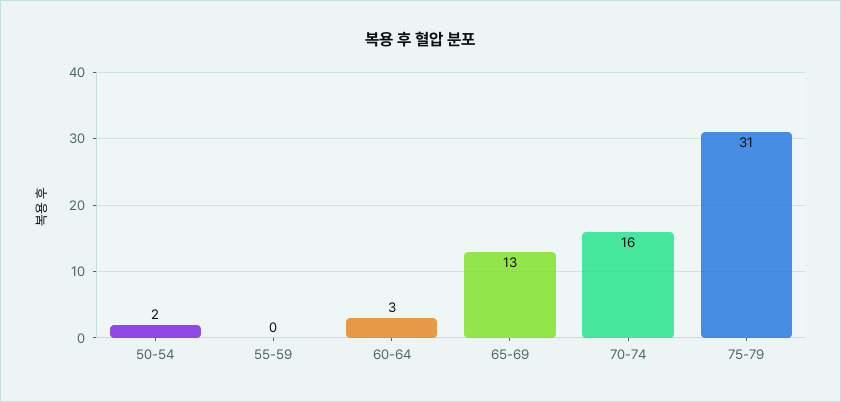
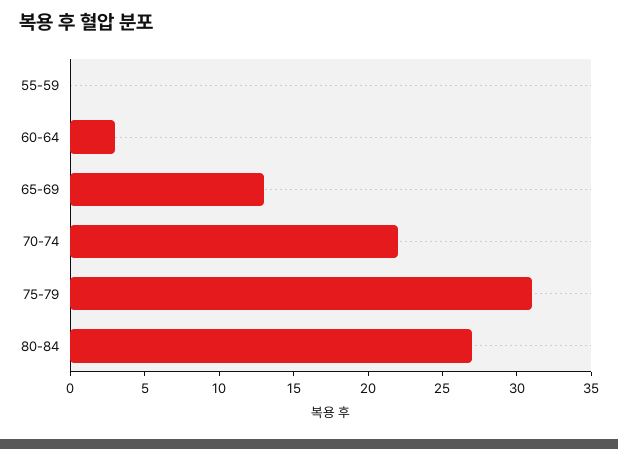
50-54: 2 -> none
70-74: 16 -> 22
80-84: none -> 27

